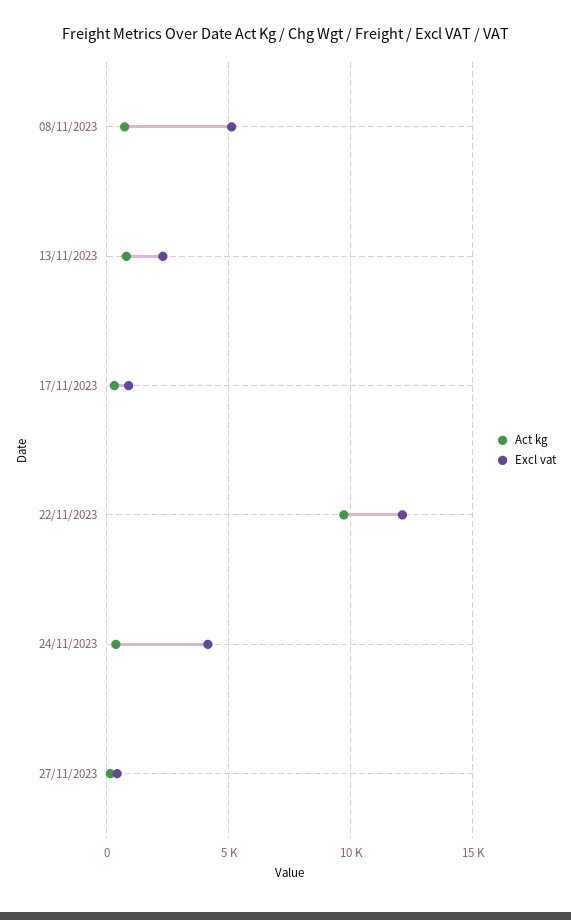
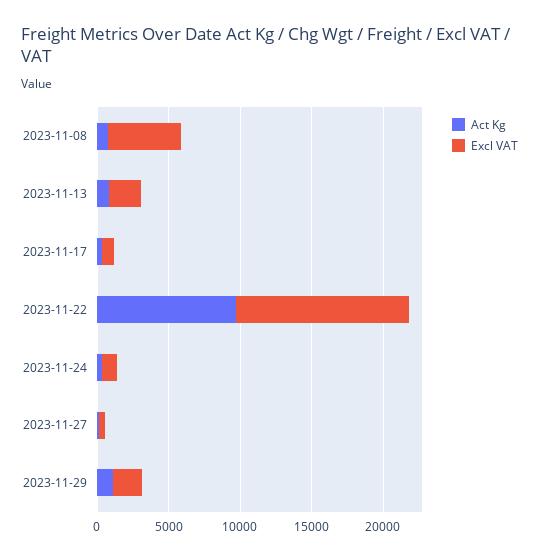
Excl vat, 24/11/2023: 4000 -> 1000
Act kg, 2023-11-29: none -> 1000
Excl vat, 2023-11-29: none -> 2000

